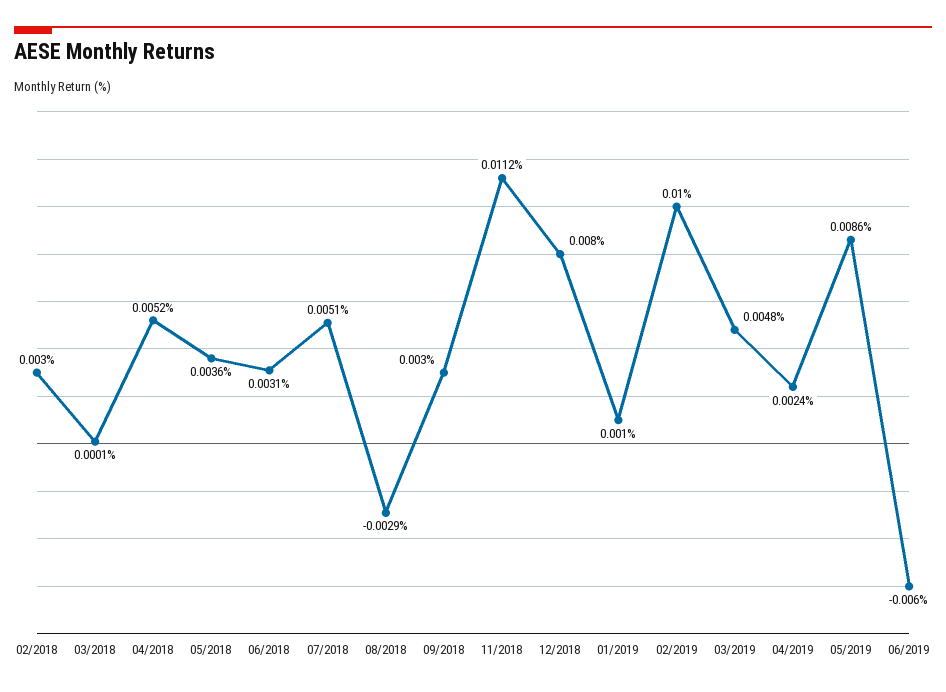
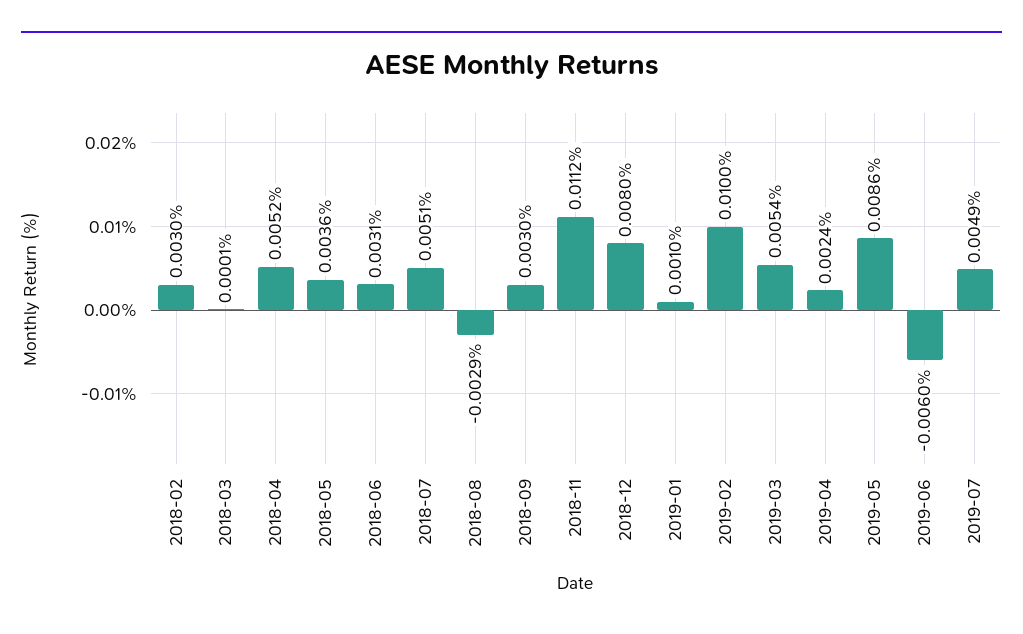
03/2019: 0.0048 -> 0.0054
2019-07: none -> 0.0049

